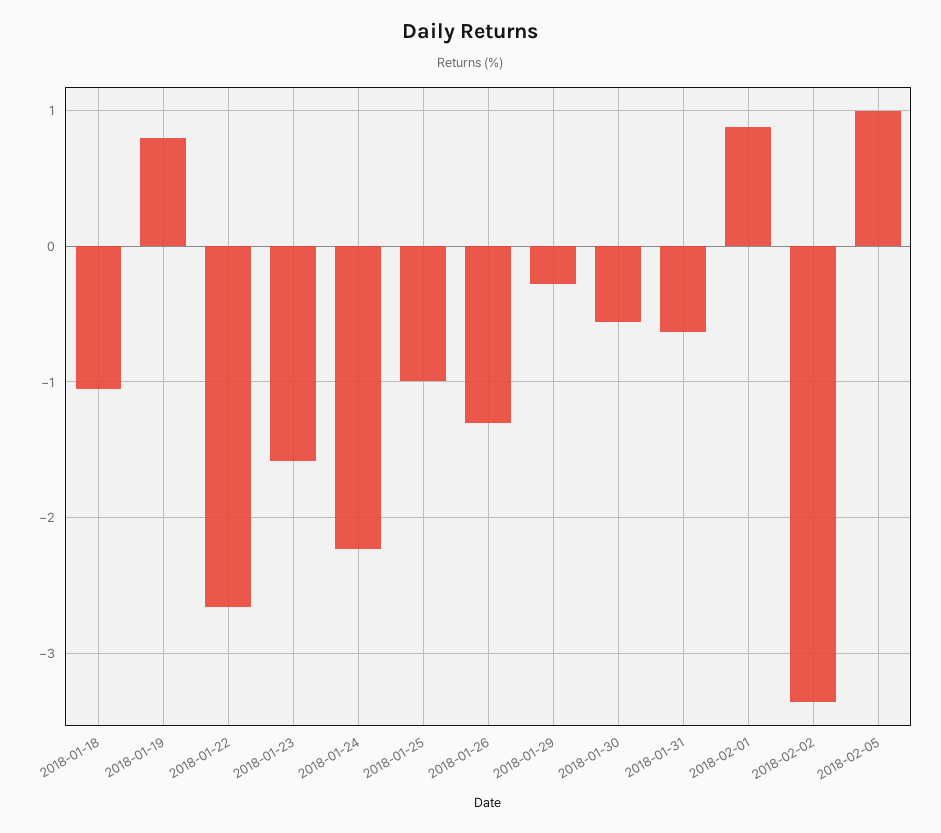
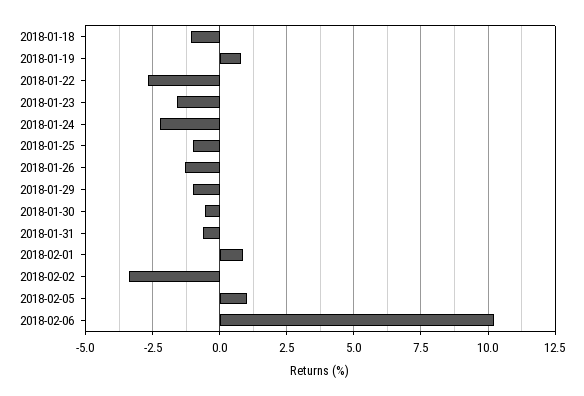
2018-01-29: -0.3 -> -1
2018-02-06: none -> 10.25

